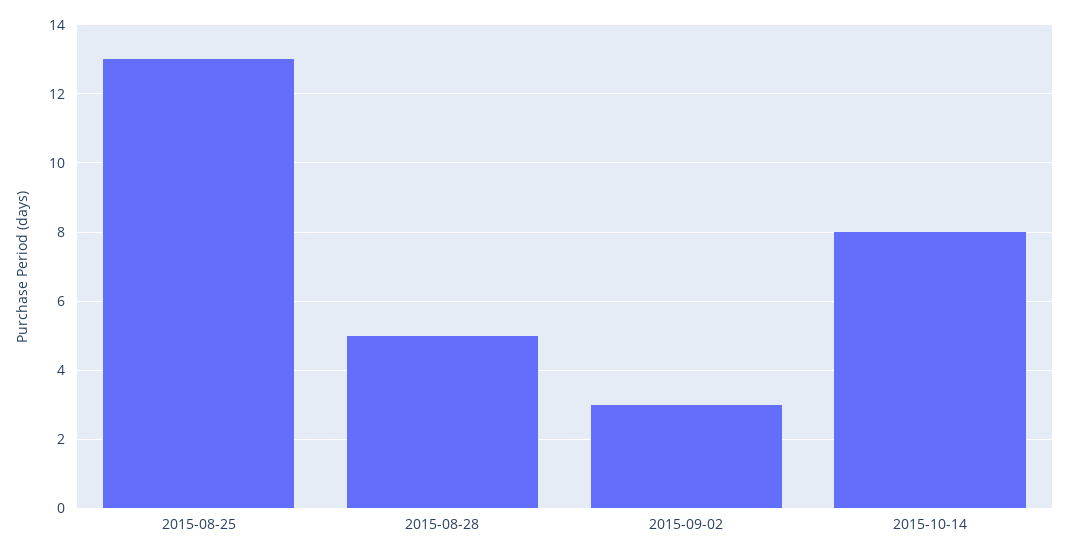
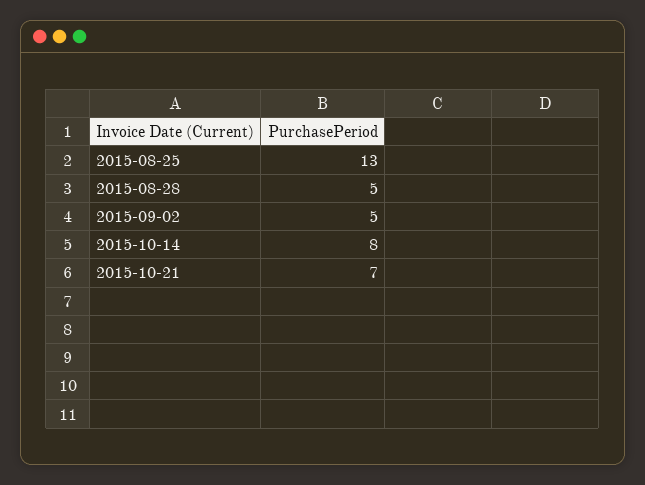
2015-09-02: 3 -> 5
2015-10-21: none -> 7

